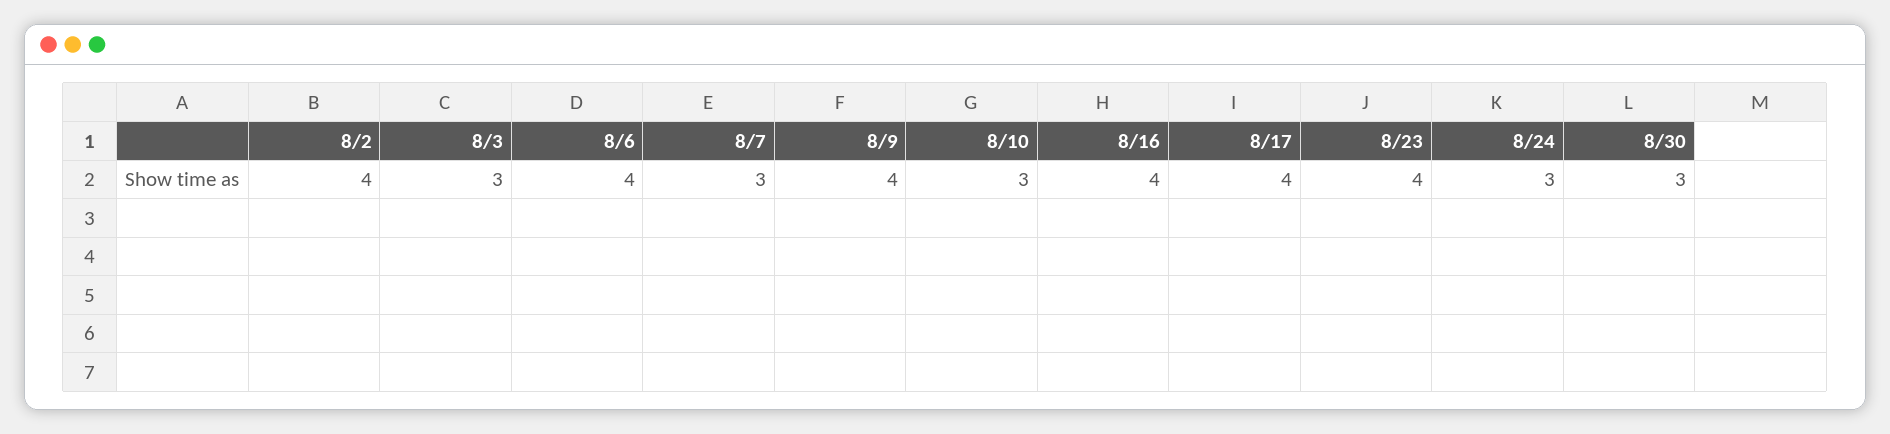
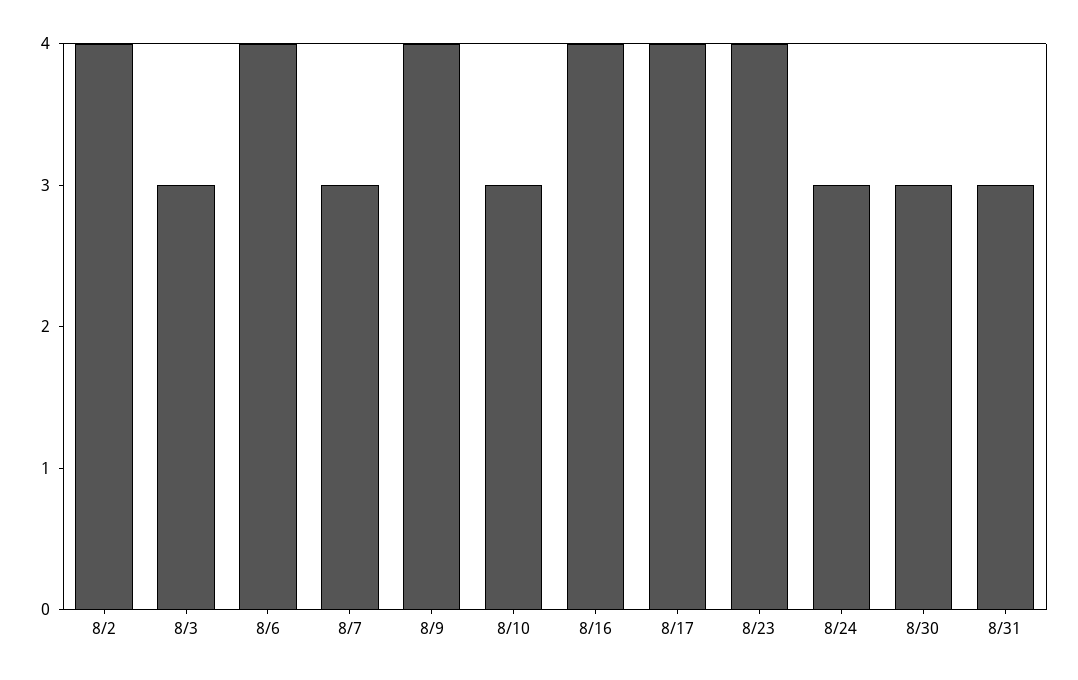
8/31: none -> 3

